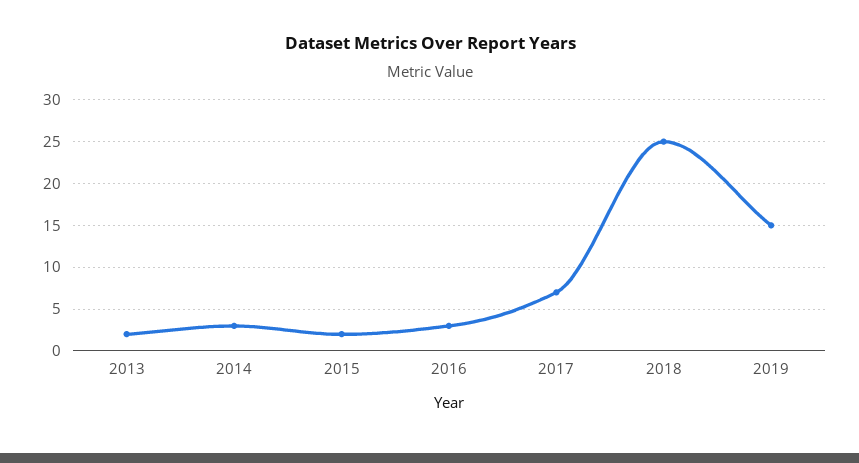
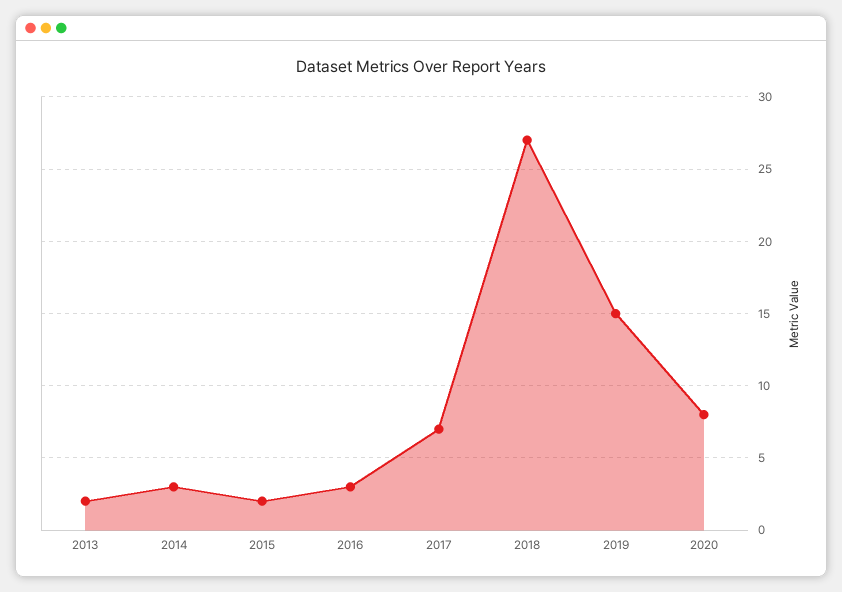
2018: 25 -> 27
2020: none -> 8

